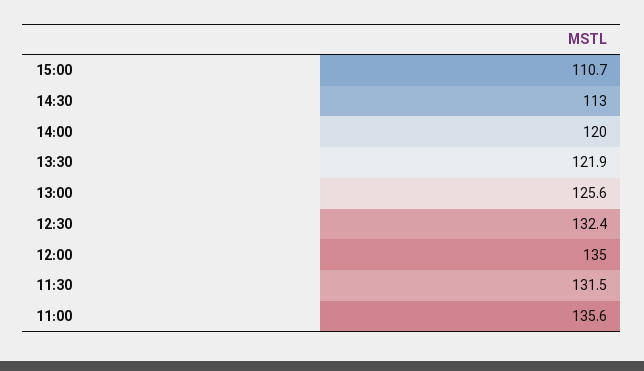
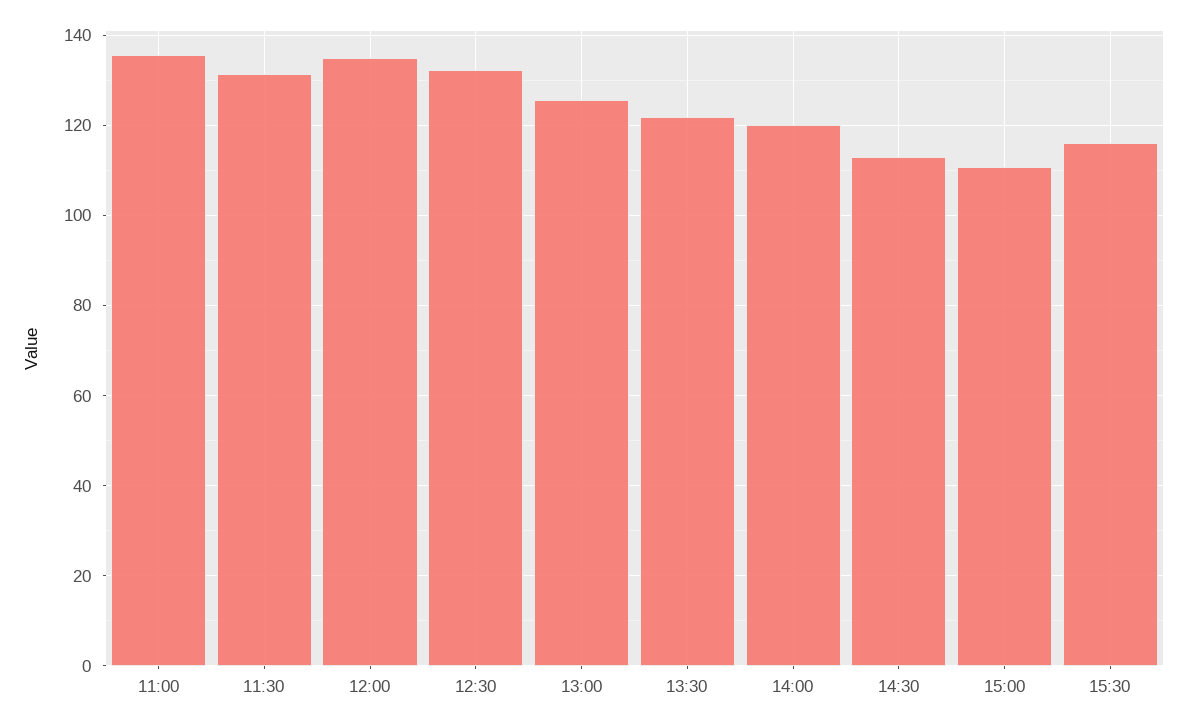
15:30: none -> 116

